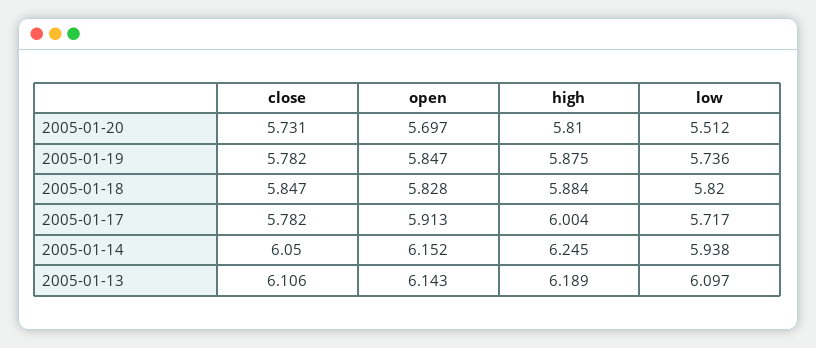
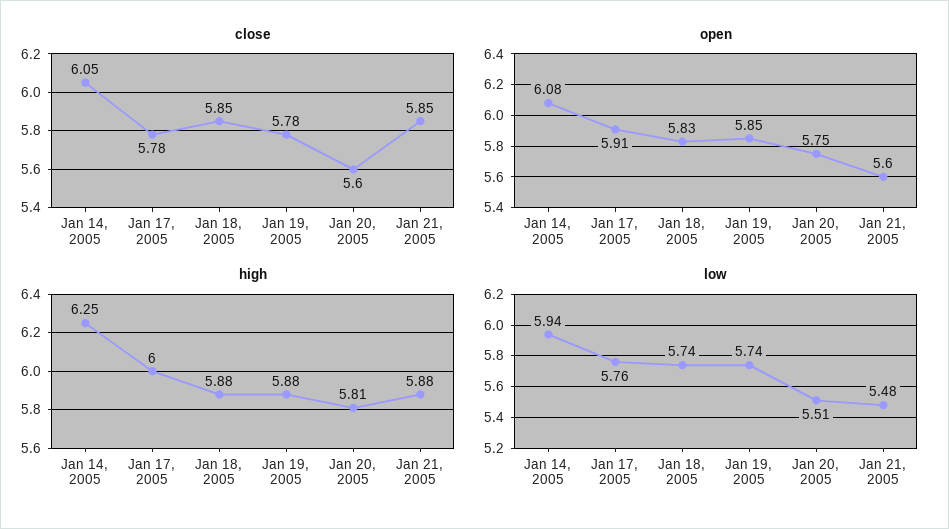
close, 2005-01-20: 5.731 -> 5.6
open, 2005-01-20: 5.697 -> 5.75
low, 2005-01-18: 5.82 -> 5.74
low, 2005-01-17: 5.717 -> 5.76
open, 2005-01-14: 6.152 -> 6.08
close, 2005-01-13: 6.106 -> none
open, 2005-01-13: 6.143 -> none
high, 2005-01-13: 6.189 -> none
low, 2005-01-13: 6.097 -> none
close, Jan 21, 2005: none -> 5.85
open, Jan 21, 2005: none -> 5.6
high, Jan 21, 2005: none -> 5.88
low, Jan 21, 2005: none -> 5.48

